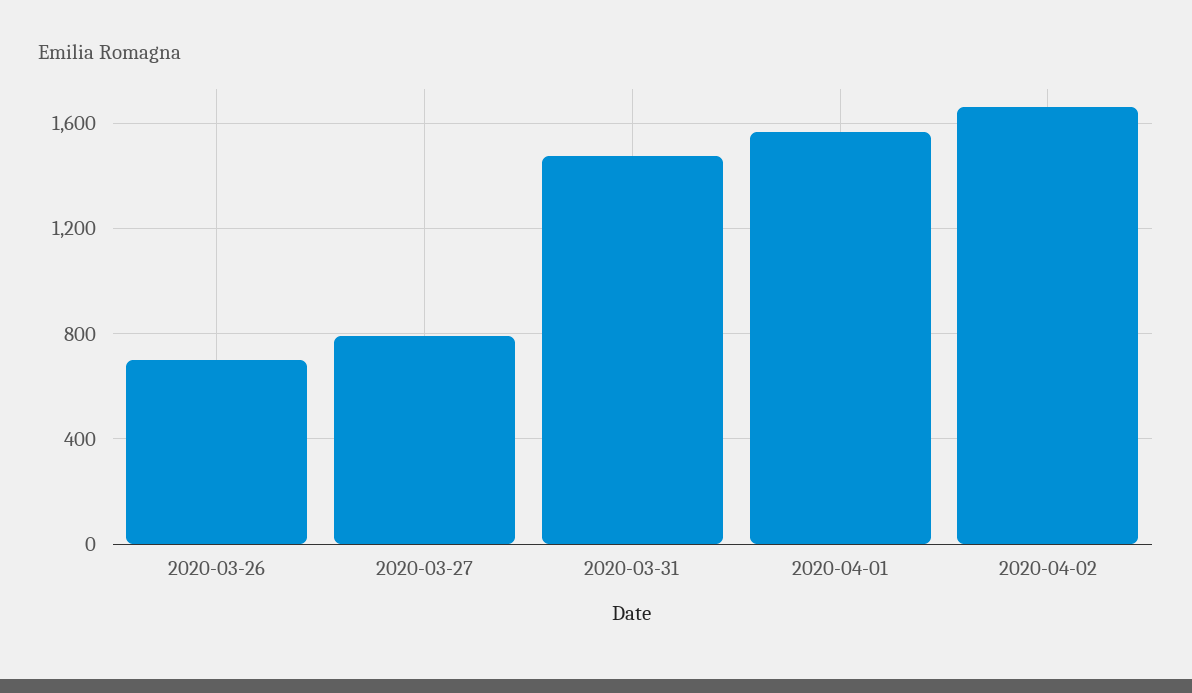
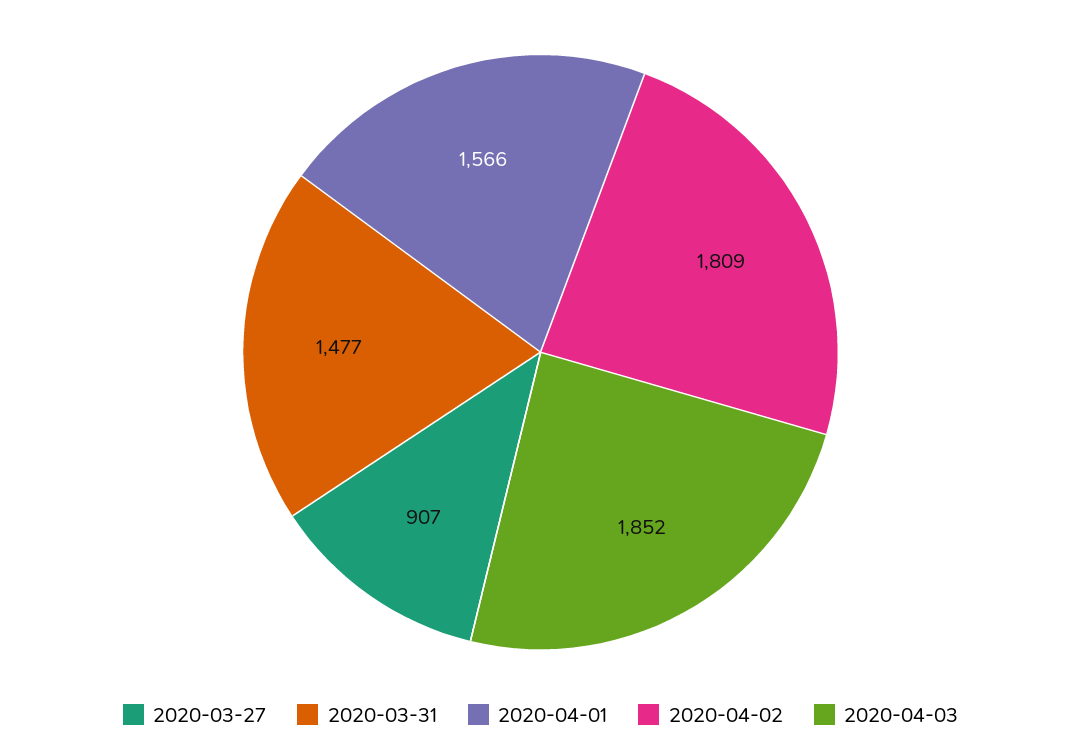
2020-03-26: 700 -> none
2020-03-27: 800 -> 907
2020-04-02: 1650 -> 1809
2020-04-03: none -> 1852

